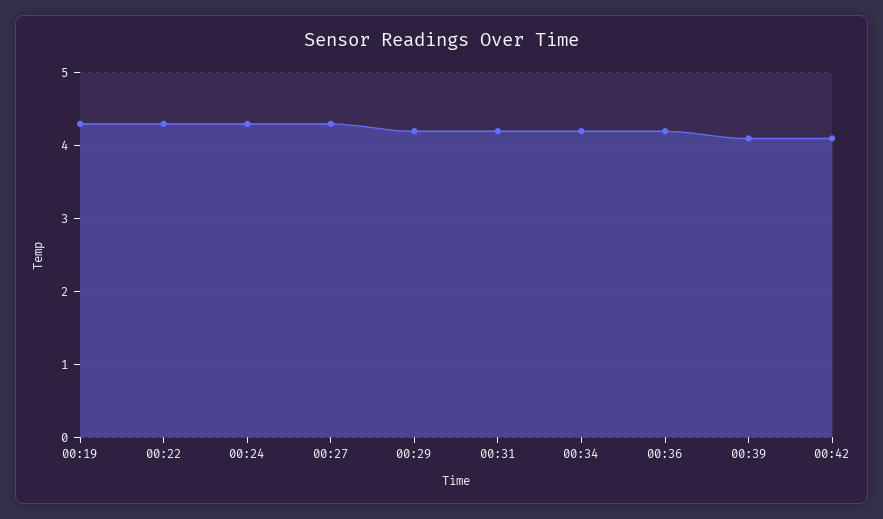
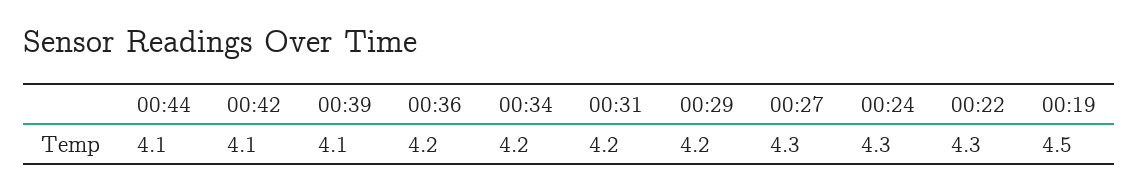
00:19: 4.3 -> 4.5
00:44: none -> 4.1

